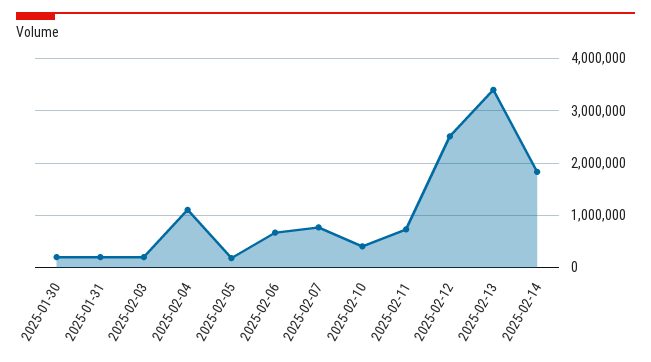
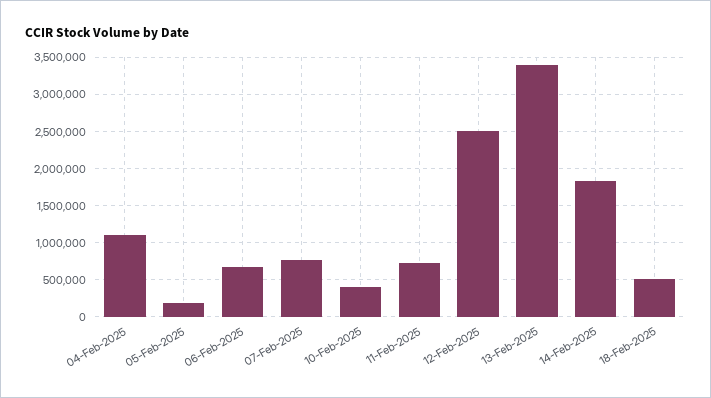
2025-01-30: 200000 -> none
2025-01-31: 200000 -> none
2025-02-03: 200000 -> none
18-Feb-2025: none -> 500000

